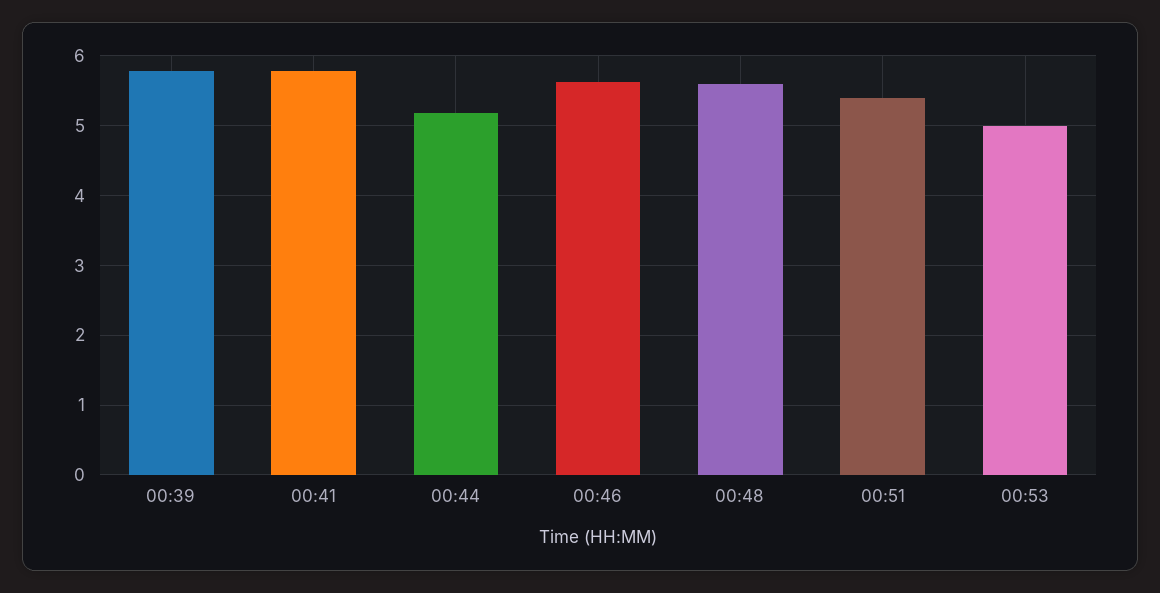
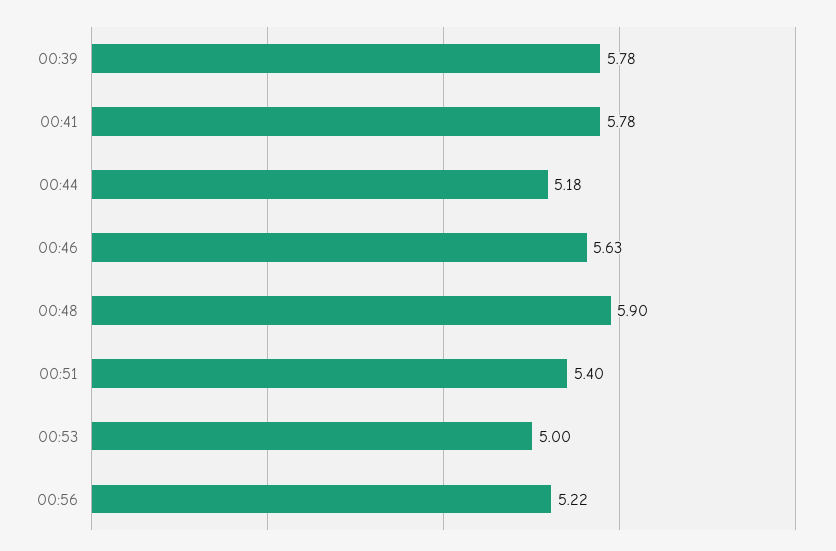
00:48: 5.6 -> 5.9
00:56: none -> 5.22

